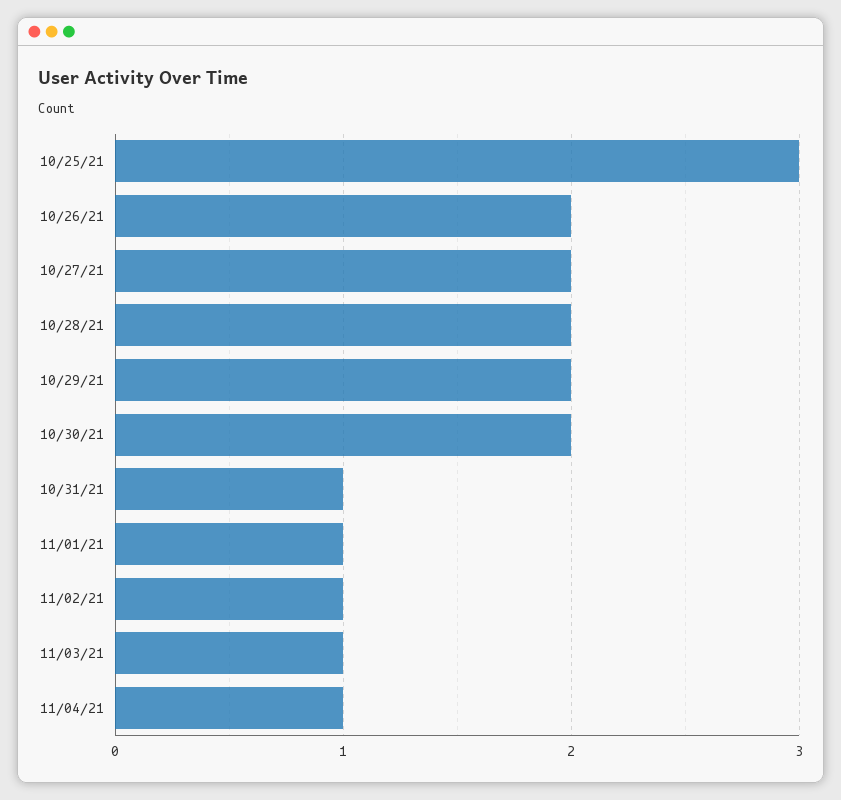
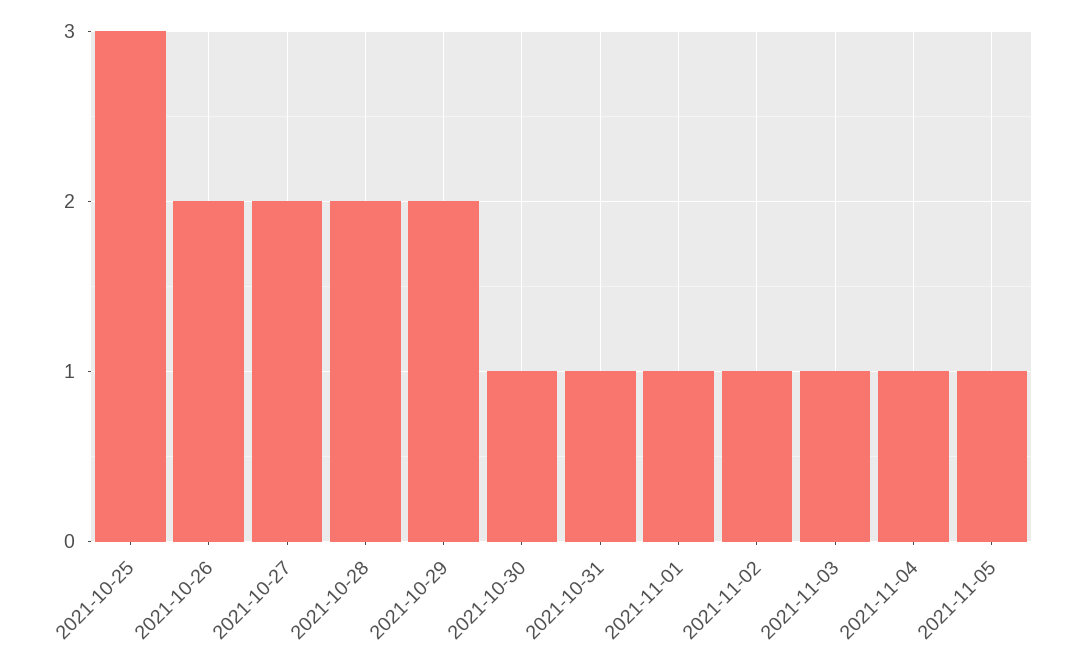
10/30/21: 2 -> 1
2021-11-05: none -> 1

